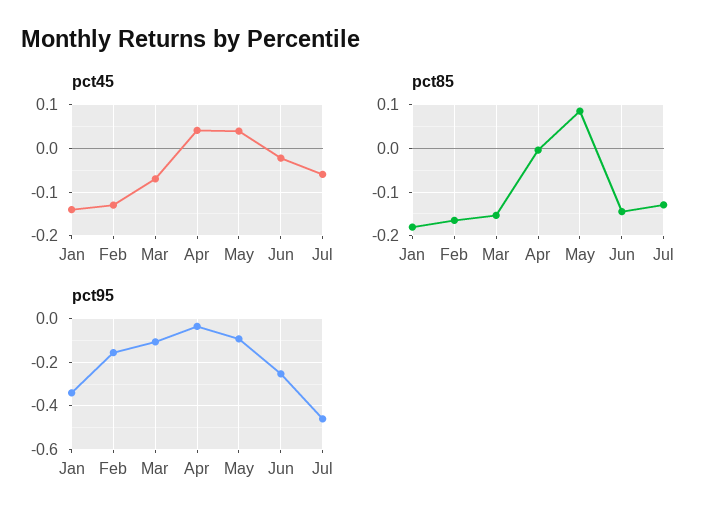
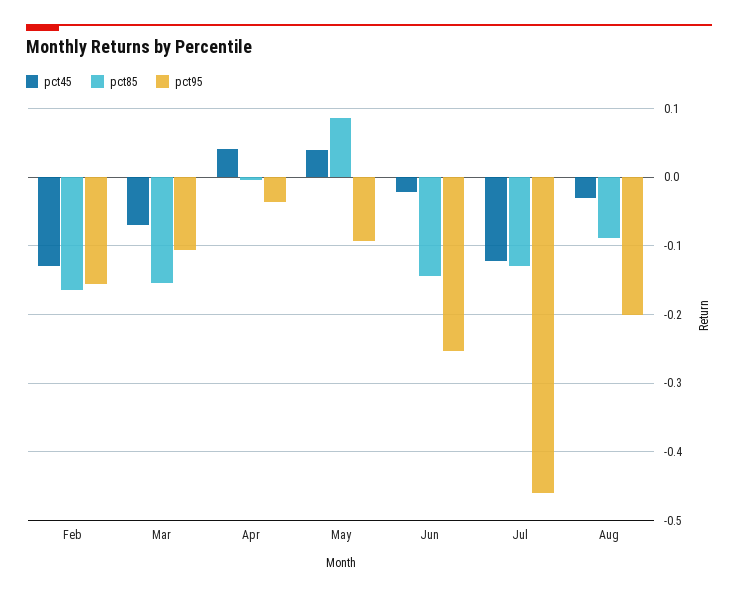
pct45, Jan: -0.14 -> none
pct45, Jul: -0.06 -> -0.12
pct85, Jan: -0.18 -> none
pct95, Jan: -0.35 -> none
pct45, Aug: none -> -0.03
pct85, Aug: none -> -0.09
pct95, Aug: none -> -0.2

